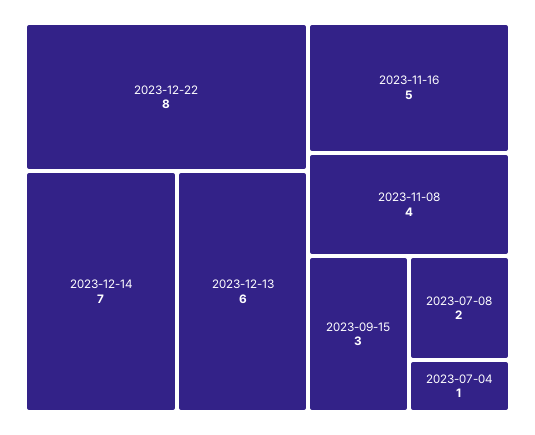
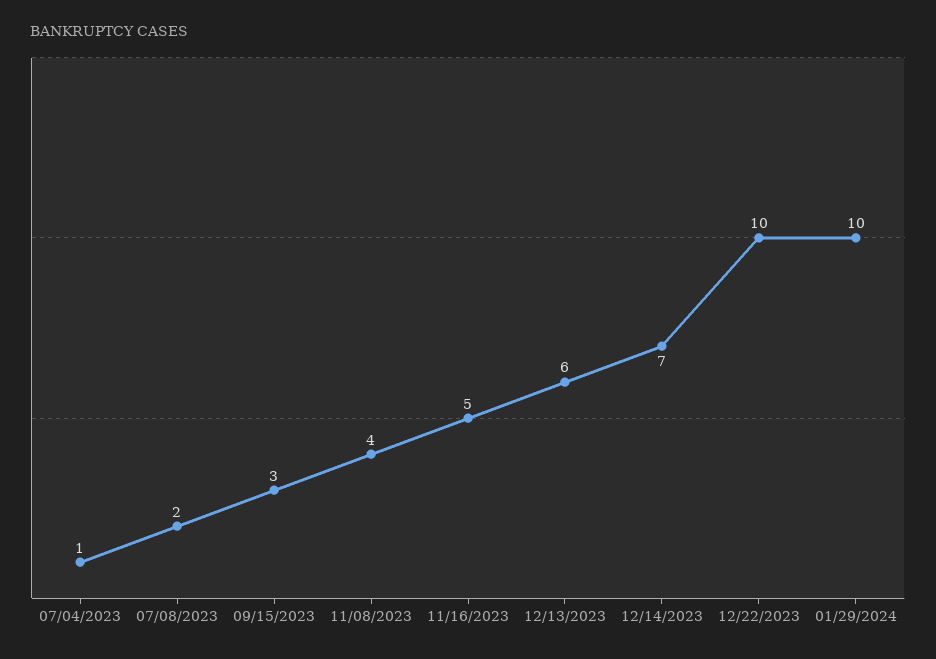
2023-12-22: 8 -> 10
01/29/2024: none -> 10

